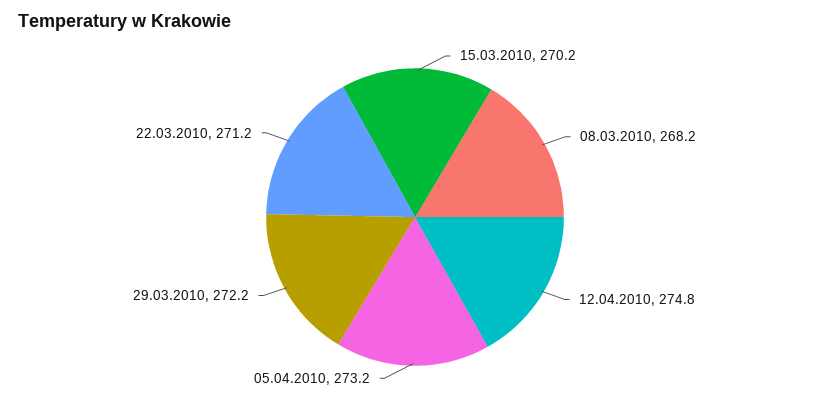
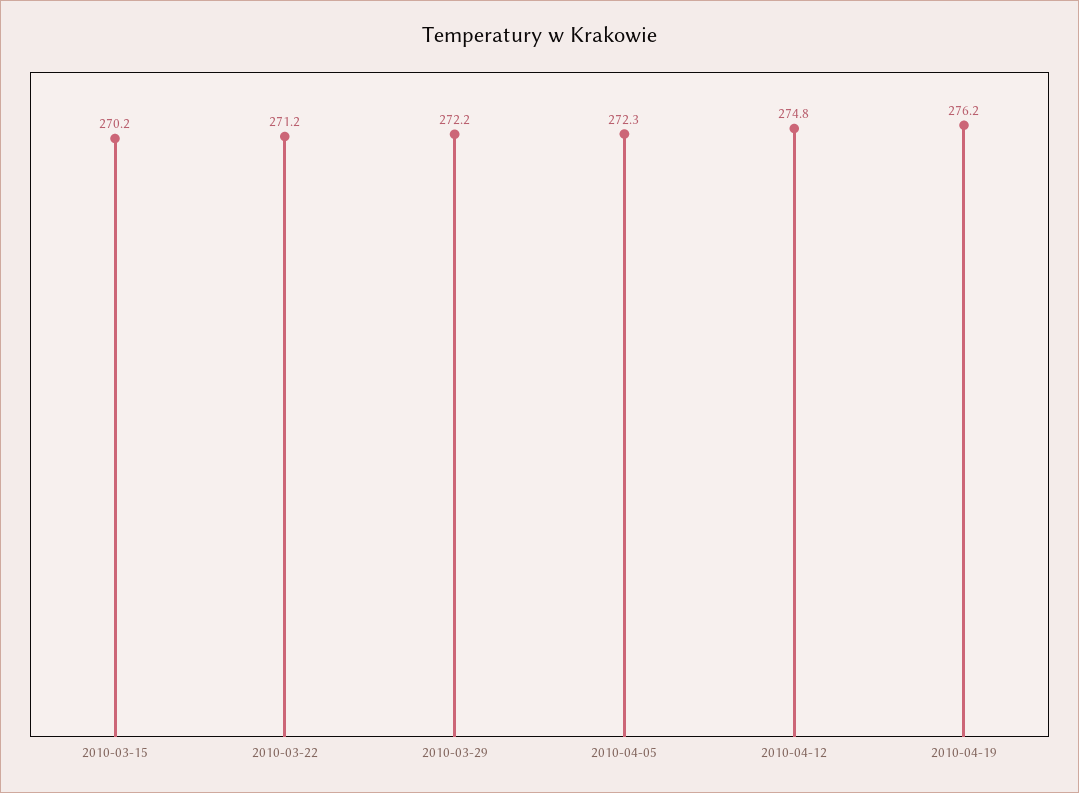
08.03.2010: 268.2 -> none
05.04.2010: 273.2 -> 272.3
2010-04-19: none -> 276.2

